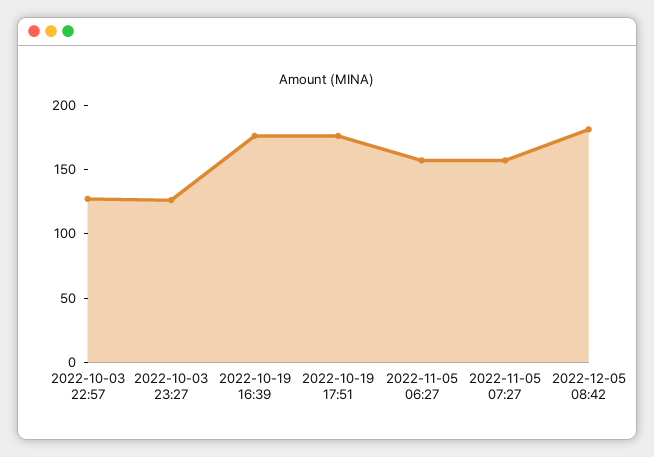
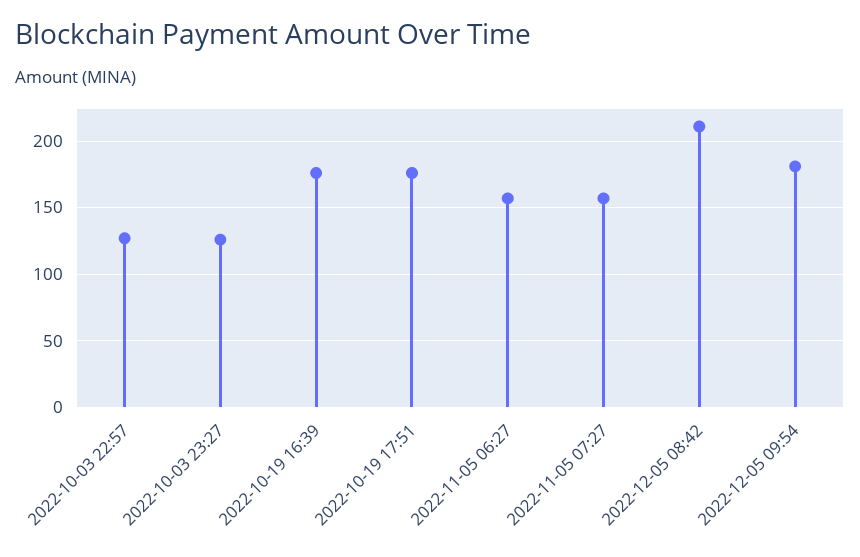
2022-12-05 08:42: 180 -> 210
2022-12-05 09:54: none -> 180

